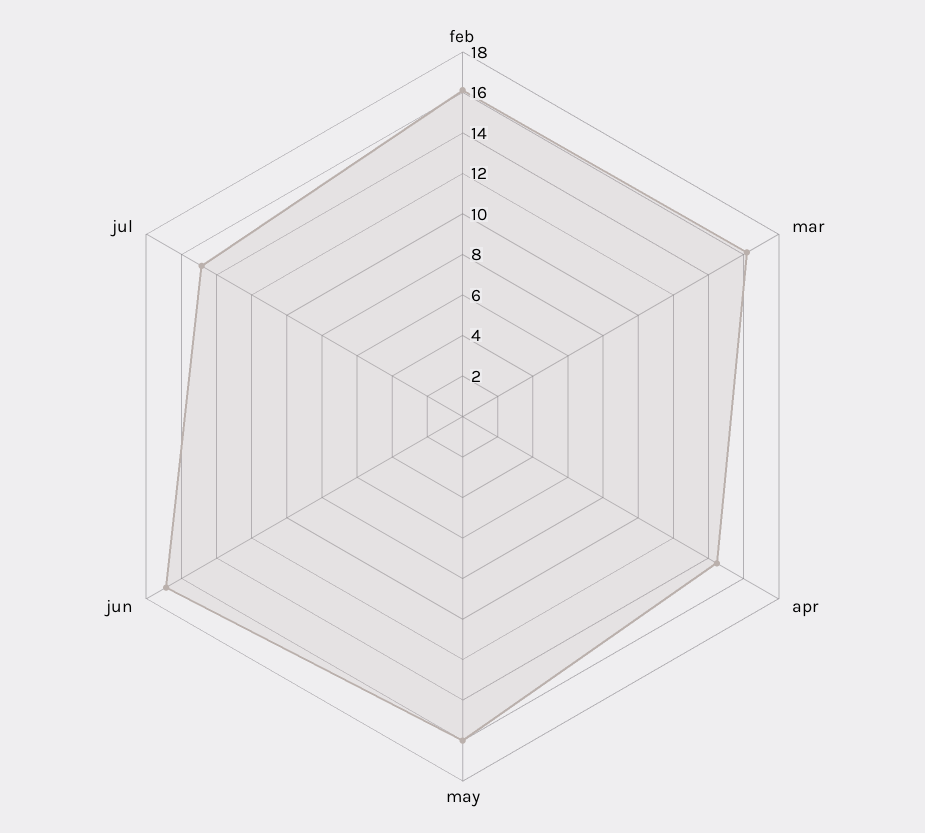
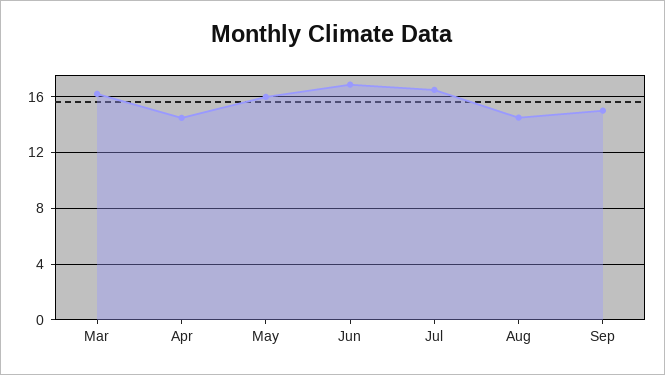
feb: 16 -> none
jul: 15 -> 16.5
Aug: none -> 14.5
Sep: none -> 15

